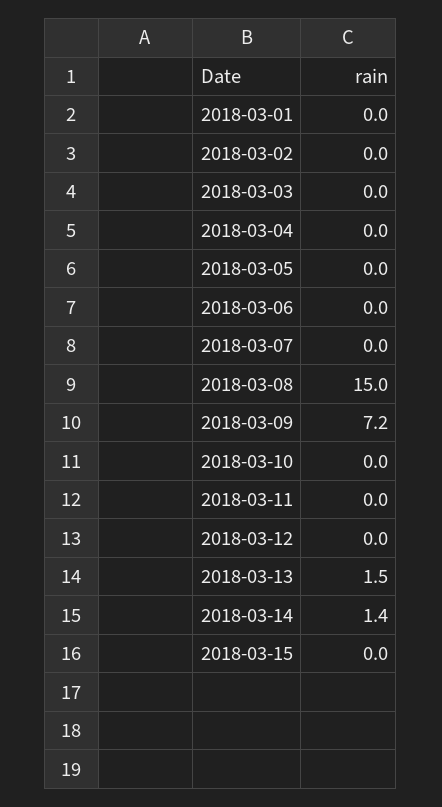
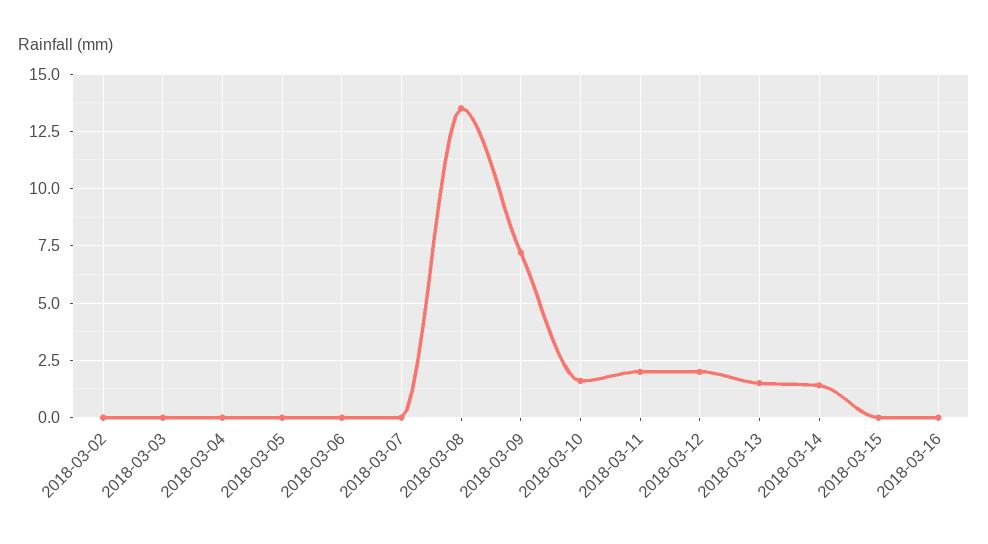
2018-03-01: 0 -> none
2018-03-08: 15 -> 13.5
2018-03-10: 0 -> 1.5
2018-03-11: 0 -> 2
2018-03-12: 0 -> 2
2018-03-16: none -> 0

